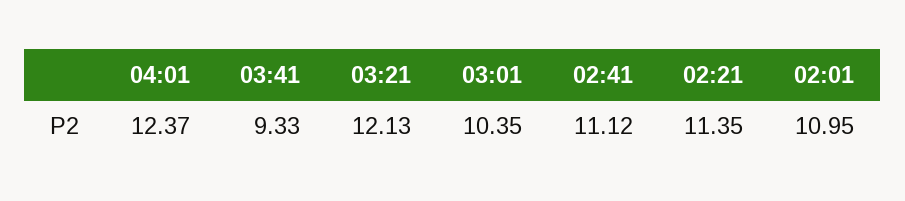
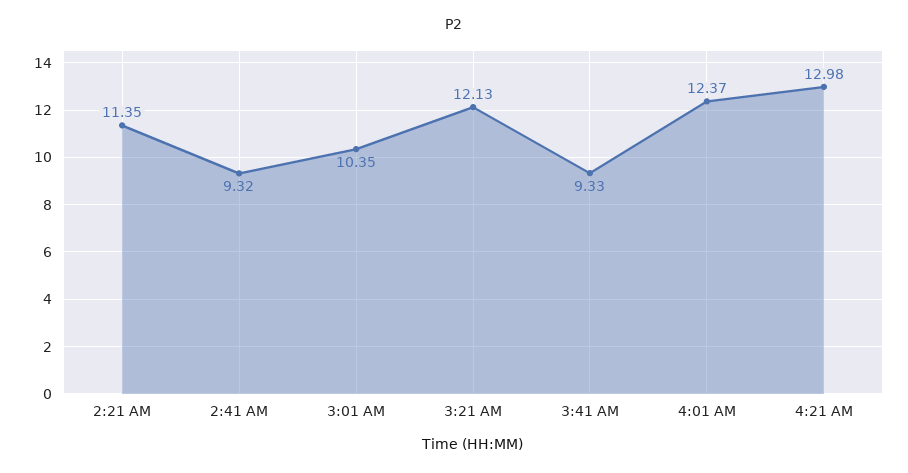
02:41: 11.12 -> 9.32
02:01: 10.95 -> none
4:21 AM: none -> 12.98

